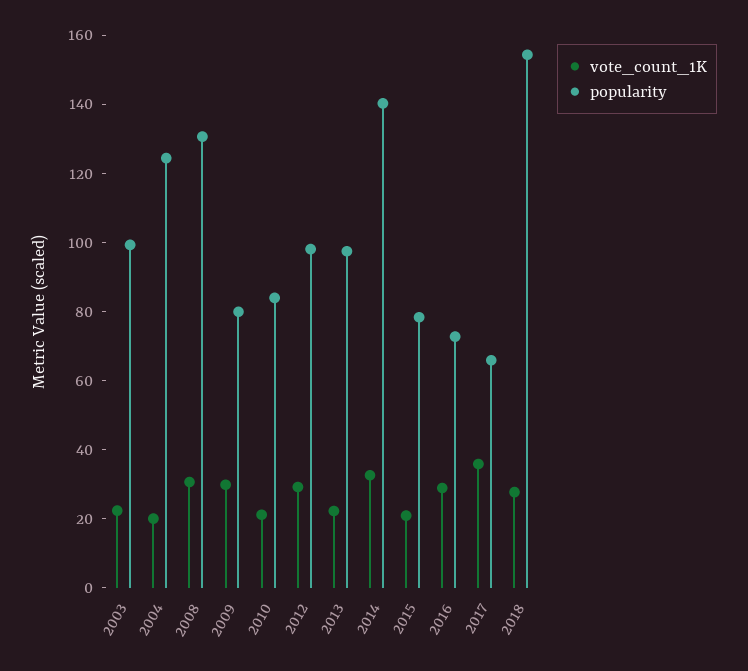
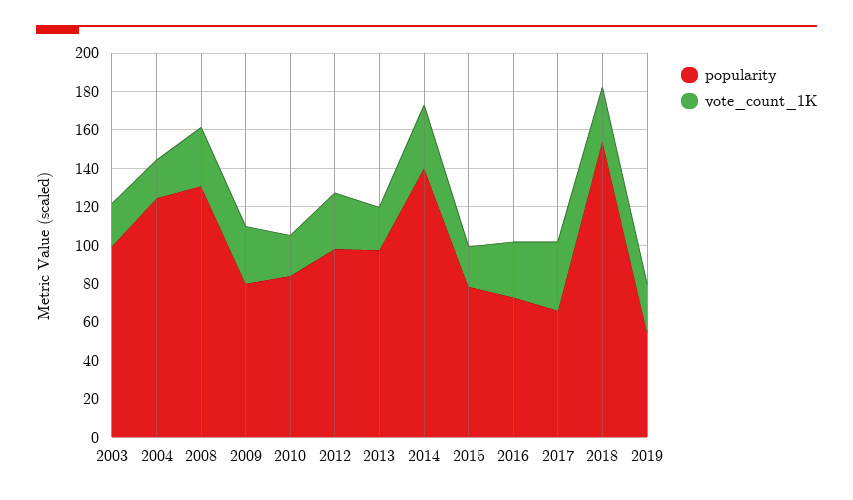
popularity, 2019: none -> 55
vote_count_1K, 2019: none -> 25

